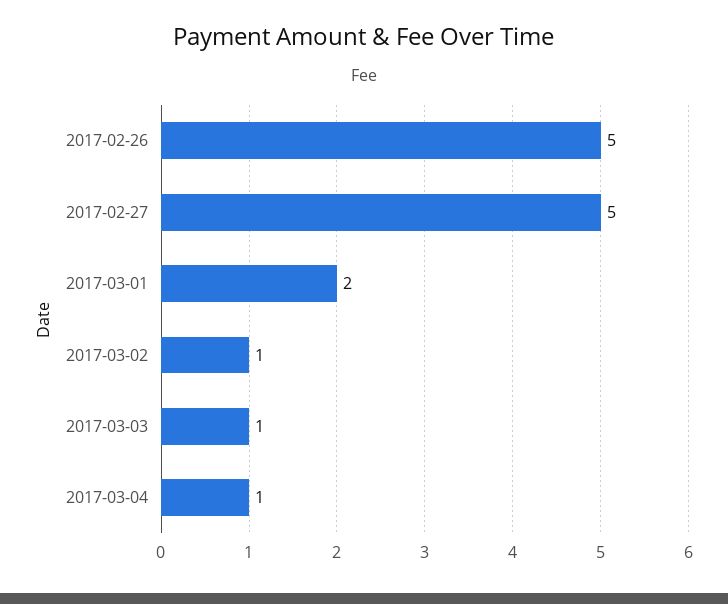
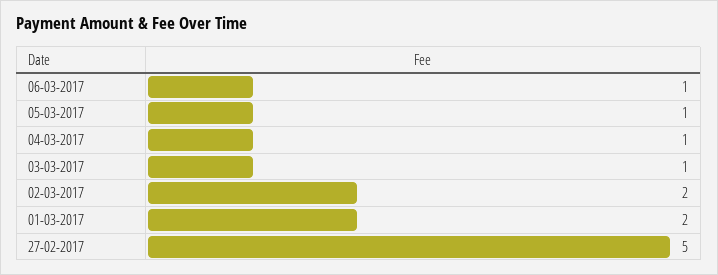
2017-02-26: 5 -> none
2017-03-02: 1 -> 2
06-03-2017: none -> 1
05-03-2017: none -> 1

